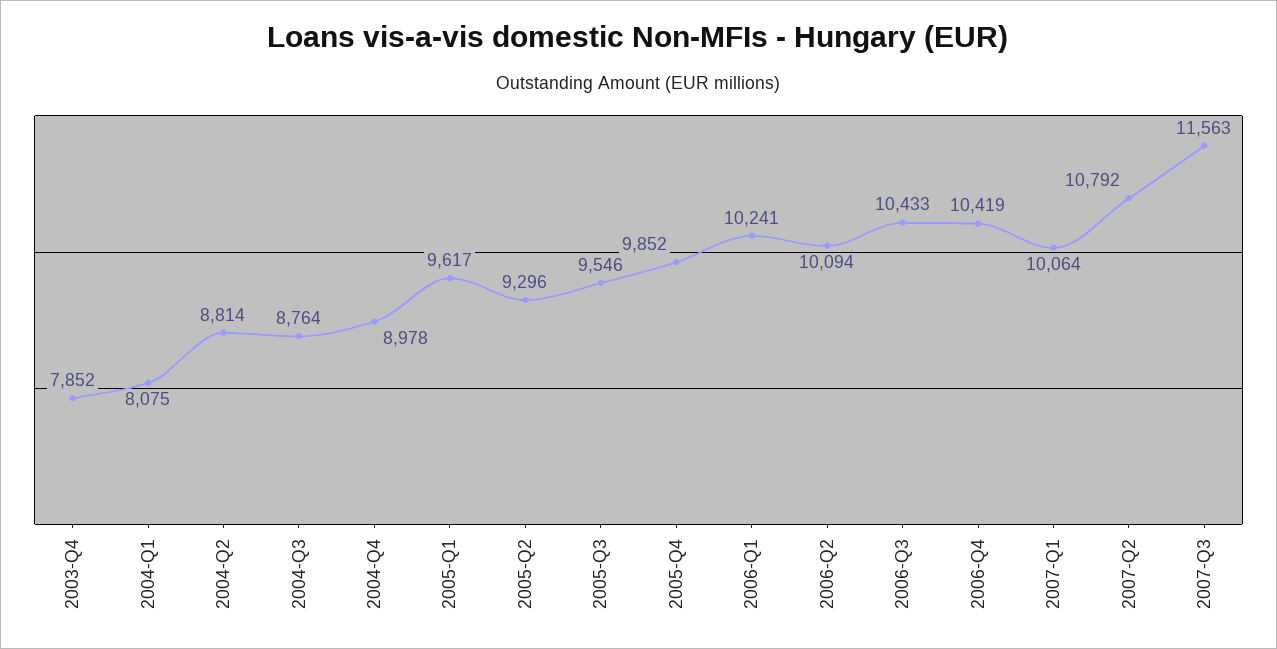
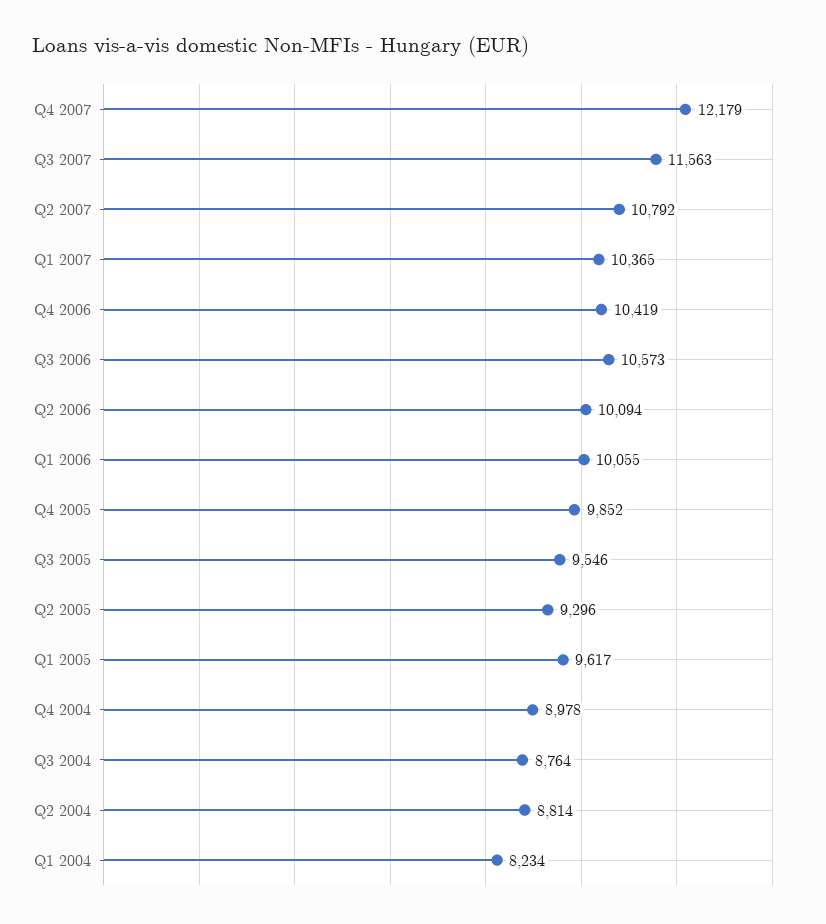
2003-Q4: 7852 -> none
2004-Q1: 8075 -> 8234
2006-Q1: 10241 -> 10055
2006-Q3: 10433 -> 10573
2007-Q1: 10064 -> 10365
Q4 2007: none -> 12179

